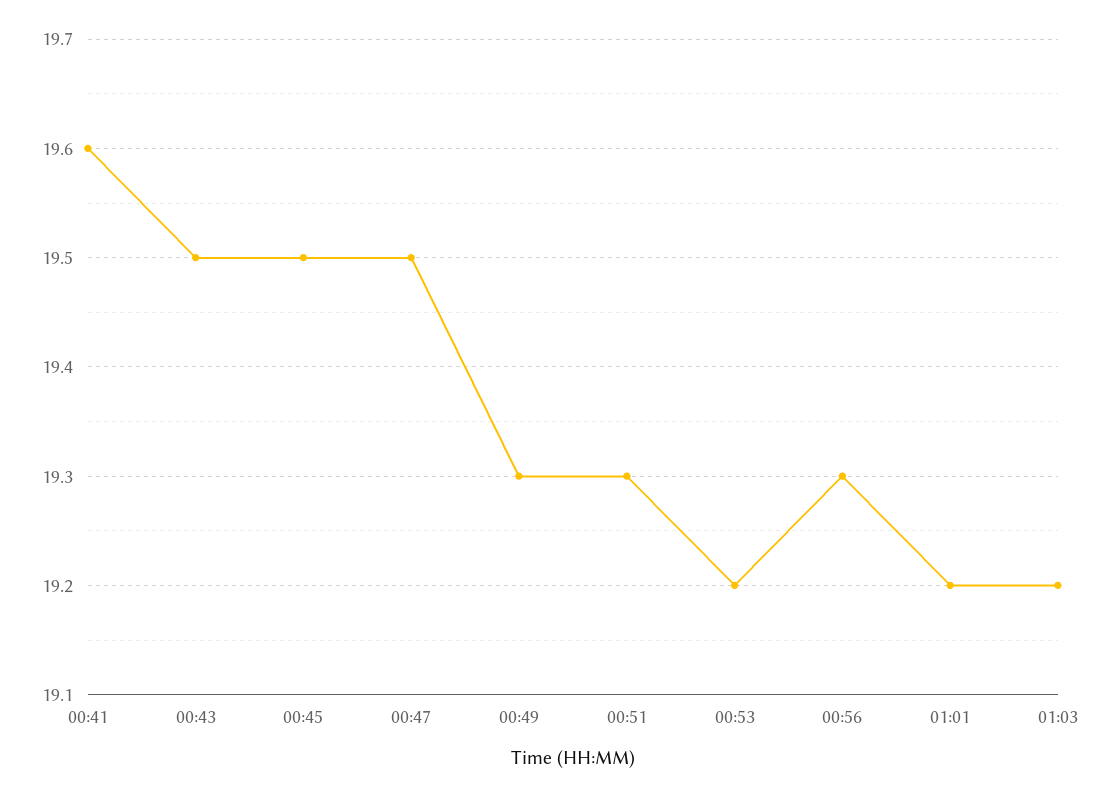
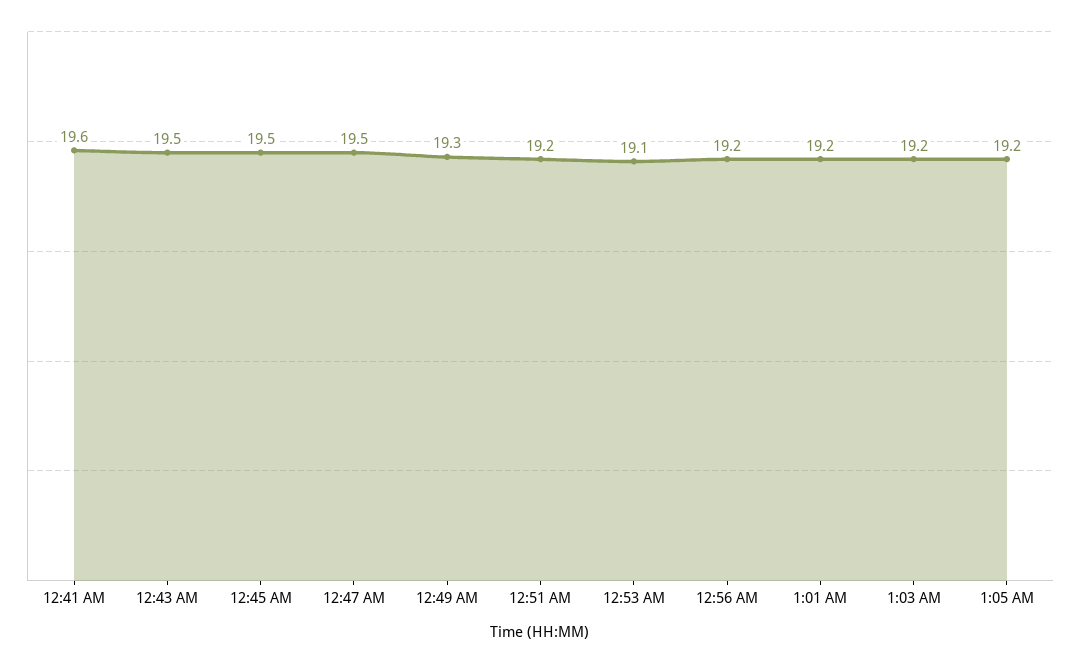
00:51: 19.3 -> 19.2
00:53: 19.2 -> 19.1
00:56: 19.3 -> 19.2
1:05 AM: none -> 19.2

